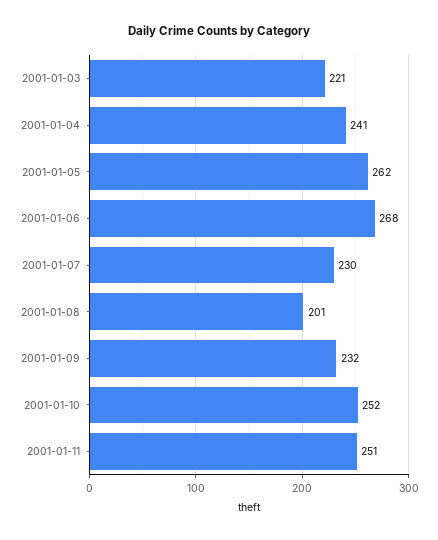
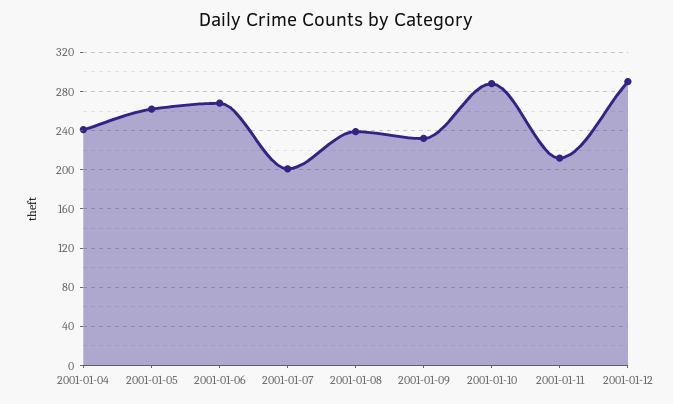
2001-01-03: 221 -> none
2001-01-07: 230 -> 200
2001-01-08: 201 -> 240
2001-01-10: 252 -> 290
2001-01-11: 251 -> 210
2001-01-12: none -> 290

